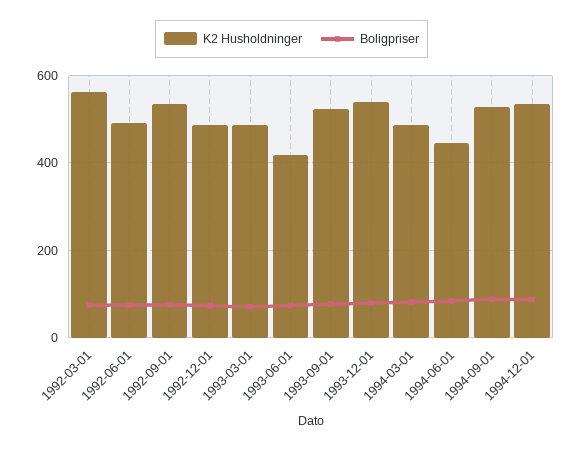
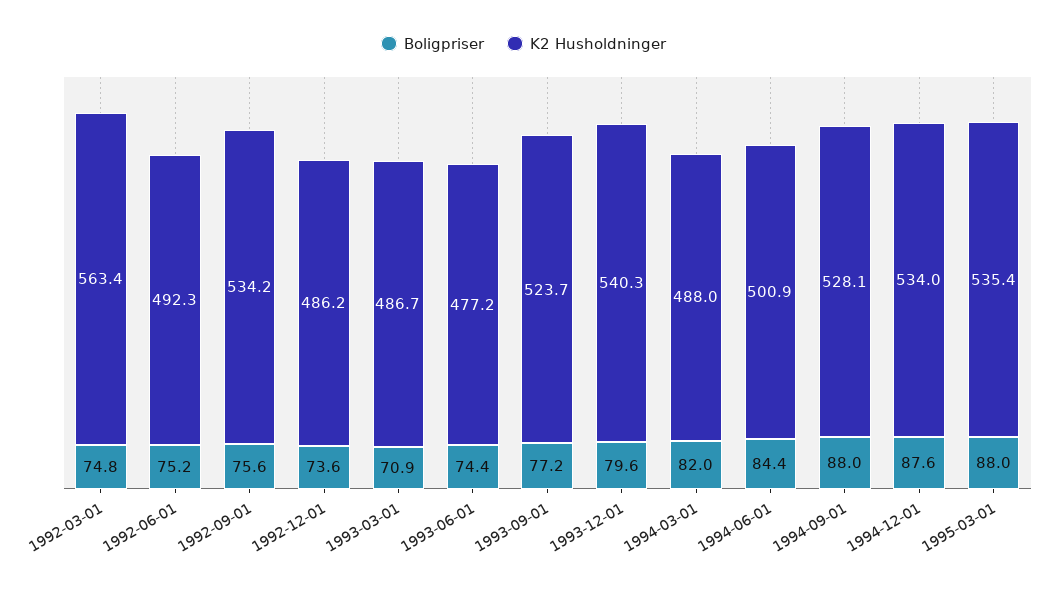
K2 Husholdninger, 1993-06-01: 420 -> 477.2
K2 Husholdninger, 1994-06-01: 440 -> 500.9
Boligpriser, 1995-03-01: none -> 88
K2 Husholdninger, 1995-03-01: none -> 535.4

